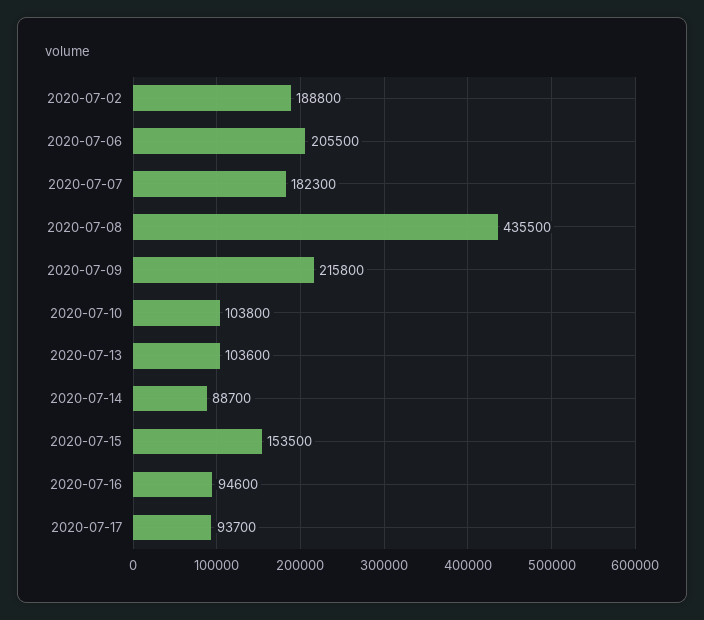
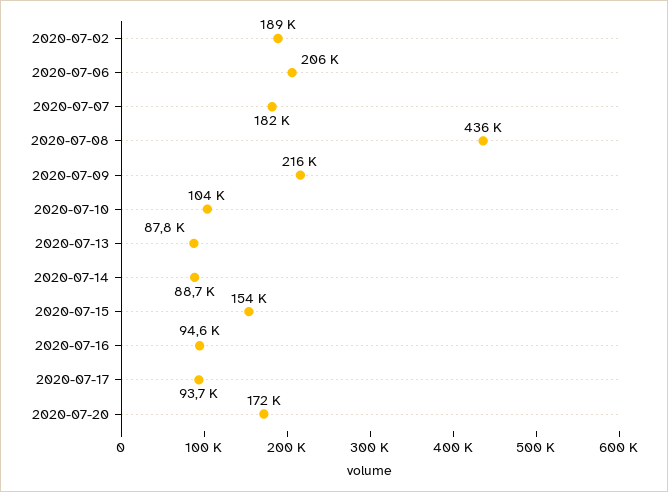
2020-07-13: 103600 -> 87800
2020-07-20: none -> 172000

